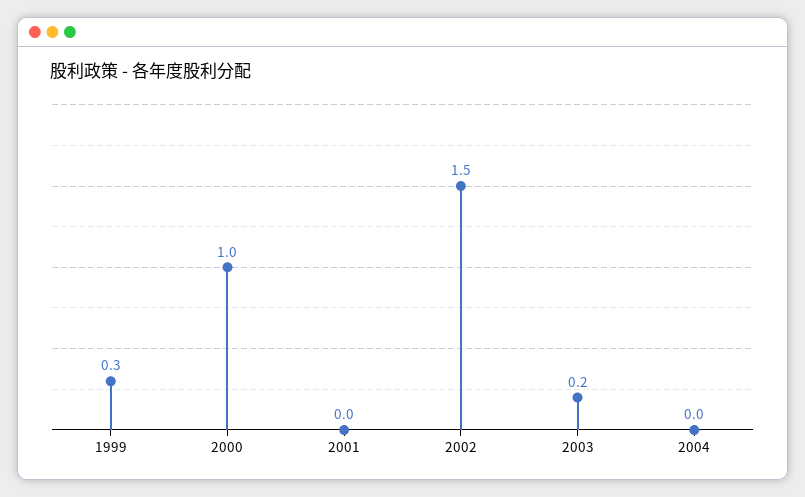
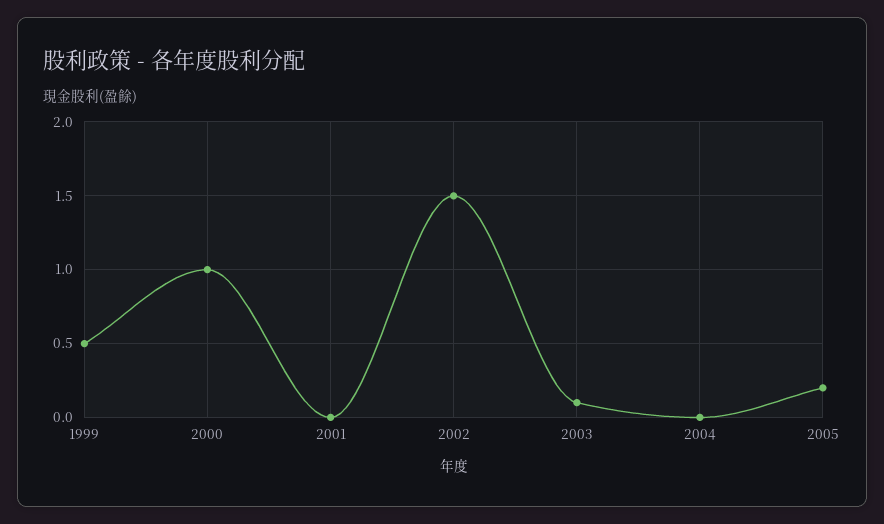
1999: 0.3 -> 0.5
2003: 0.2 -> 0.1
2005: none -> 0.2

